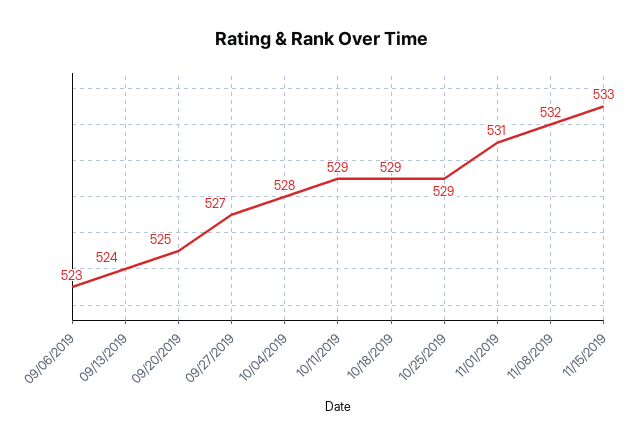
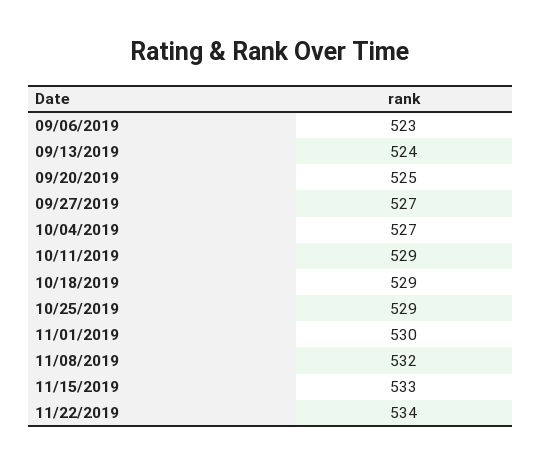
10/04/2019: 528 -> 527
11/01/2019: 531 -> 530
11/22/2019: none -> 534

